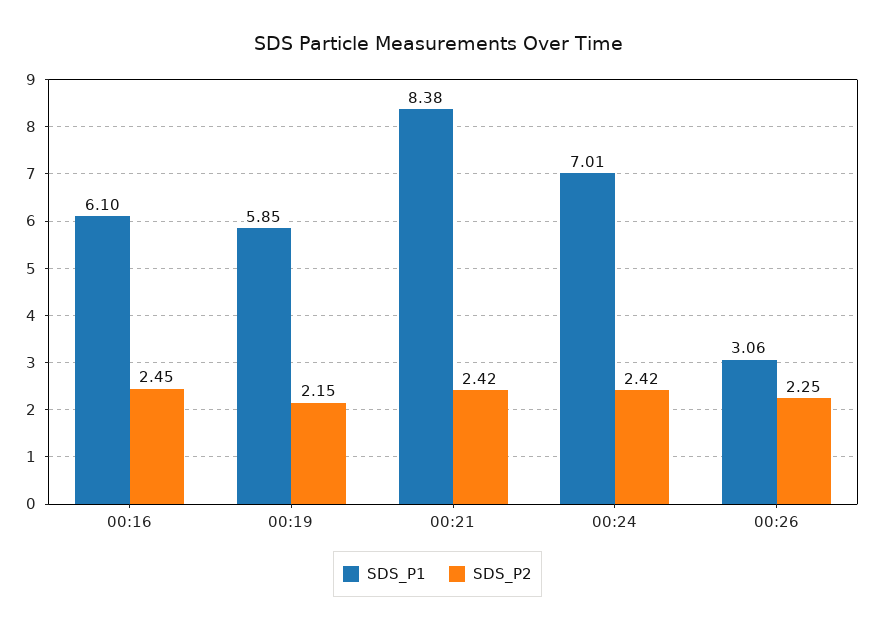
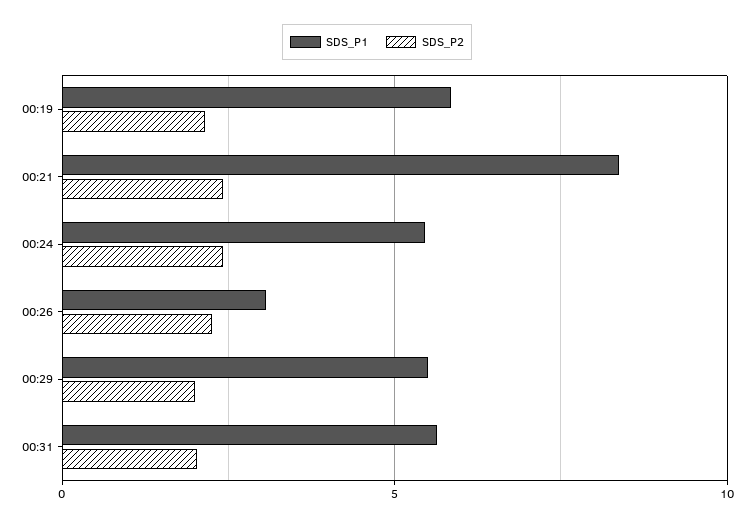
SDS_P1, 00:16: 6.1 -> none
SDS_P2, 00:16: 2.45 -> none
SDS_P1, 00:24: 7.01 -> 5.5
SDS_P1, 00:29: none -> 5.5
SDS_P2, 00:29: none -> 2
SDS_P1, 00:31: none -> 5.5
SDS_P2, 00:31: none -> 2

